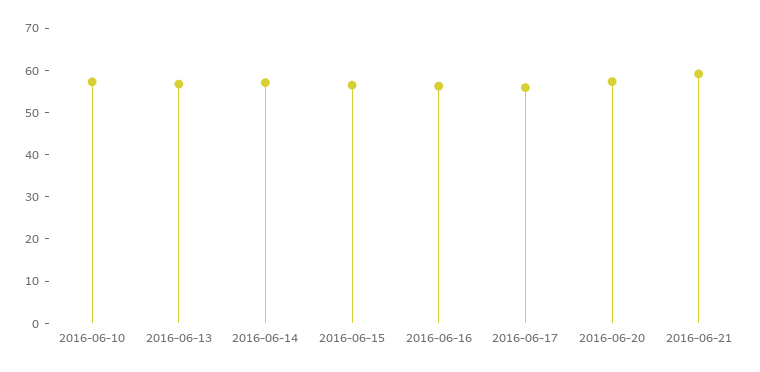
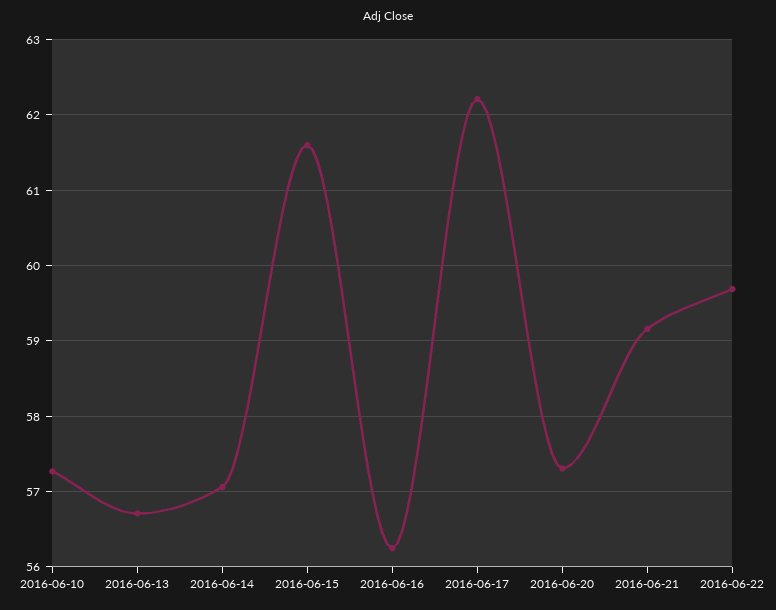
2016-06-15: 56 -> 61.6
2016-06-17: 56 -> 62.2
2016-06-22: none -> 59.7

